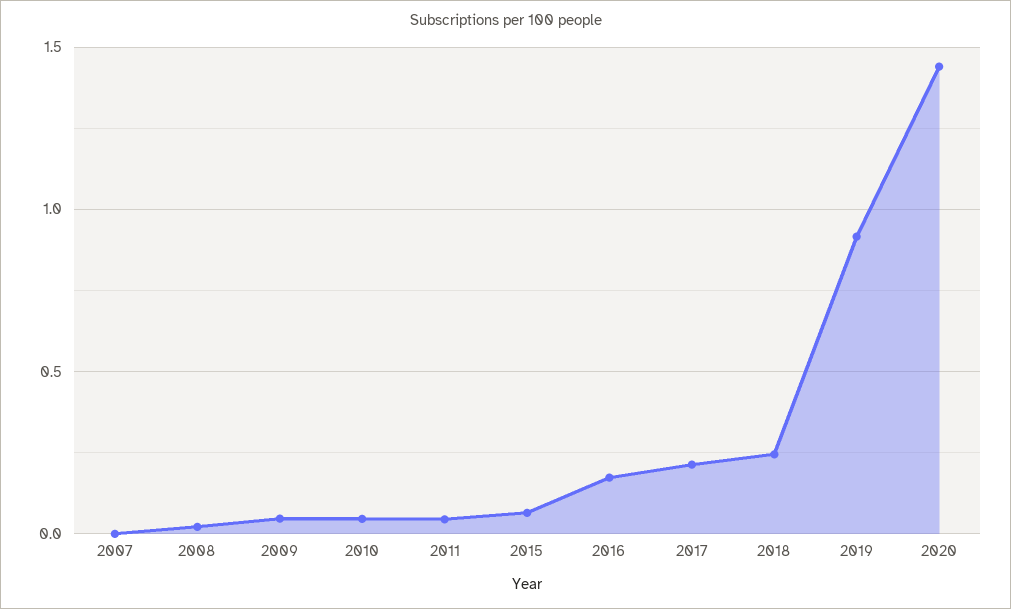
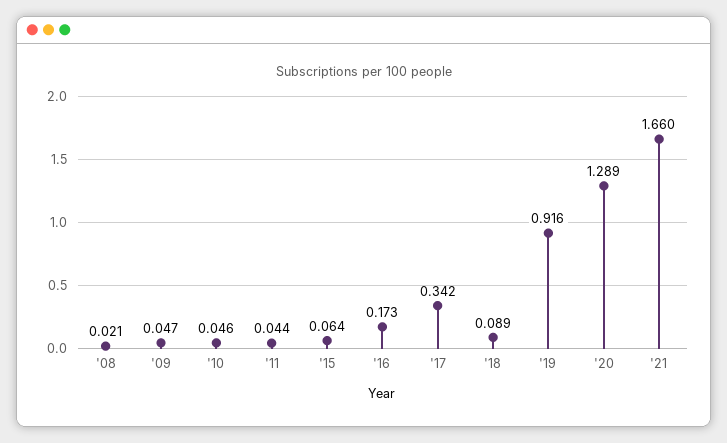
2007: 0 -> none
2017: 0.2 -> 0.342
2018: 0.25 -> 0.089
2020: 1.45 -> 1.289
'21: none -> 1.66

